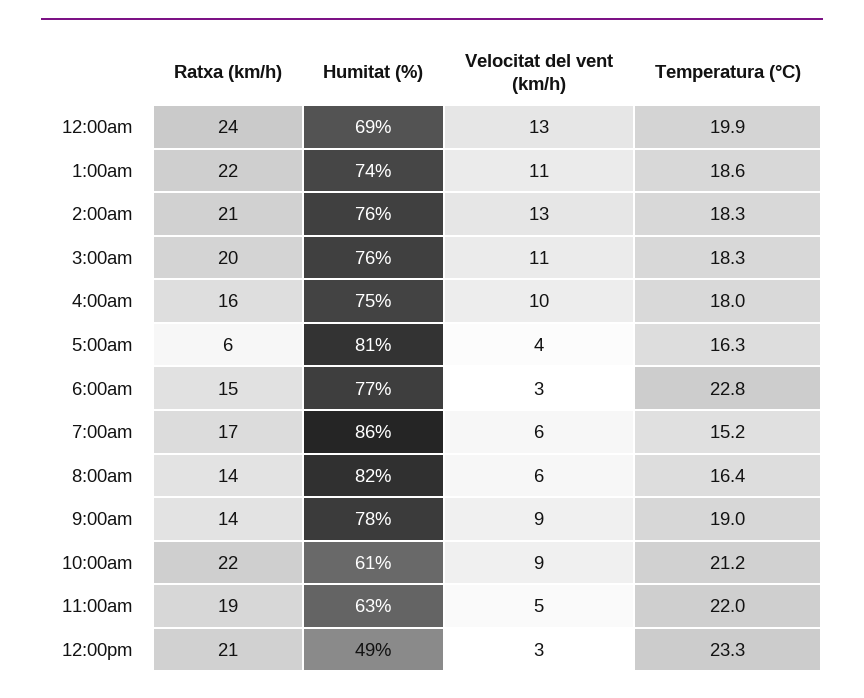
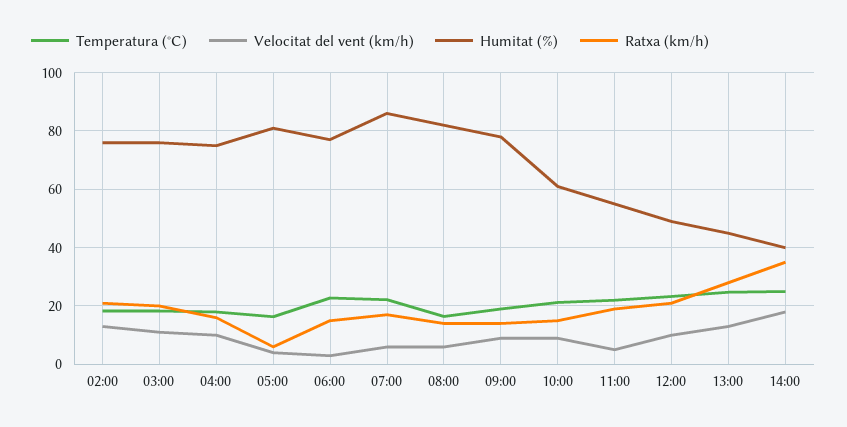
Ratxa (km/h), 12:00am: 24 -> none
Humitat (%), 12:00am: 69 -> none
Velocitat del vent (km/h), 12:00am: 13 -> none
Temperatura (°C), 12:00am: 19.9 -> none
Ratxa (km/h), 1:00am: 22 -> none
Humitat (%), 1:00am: 74 -> none
Velocitat del vent (km/h), 1:00am: 11 -> none
Temperatura (°C), 1:00am: 18.6 -> none
Temperatura (°C), 7:00am: 15.2 -> 22.5
Ratxa (km/h), 10:00am: 22 -> 15
Humitat (%), 11:00am: 63 -> 55
Velocitat del vent (km/h), 12:00pm: 3 -> 10
Temperatura (°C), 13:00: none -> 25
Velocitat del vent (km/h), 13:00: none -> 12.5
Humitat (%), 13:00: none -> 45
Ratxa (km/h), 13:00: none -> 27.5
Temperatura (°C), 14:00: none -> 25
Velocitat del vent (km/h), 14:00: none -> 17.5
Humitat (%), 14:00: none -> 40
Ratxa (km/h), 14:00: none -> 35

